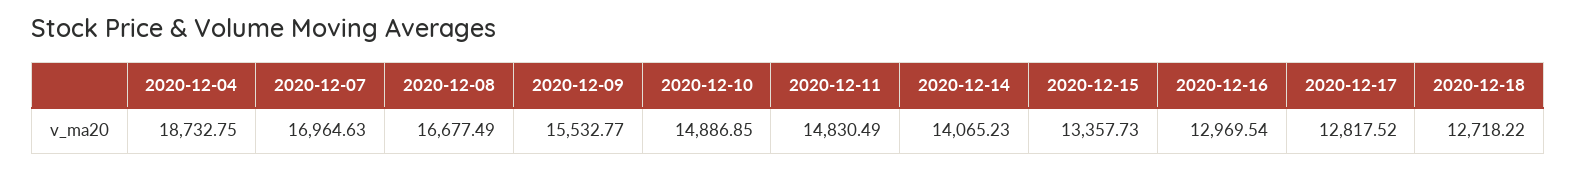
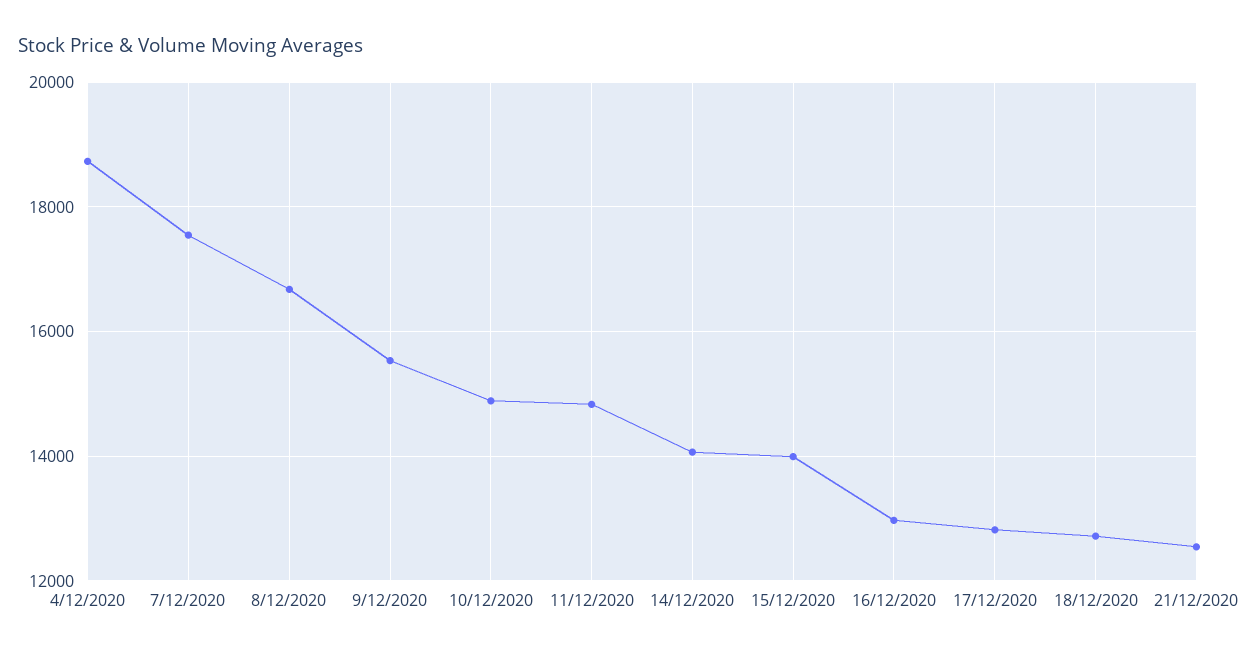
2020-12-07: 16964.63 -> 17600
2020-12-15: 13357.73 -> 14000
21/12/2020: none -> 12600

